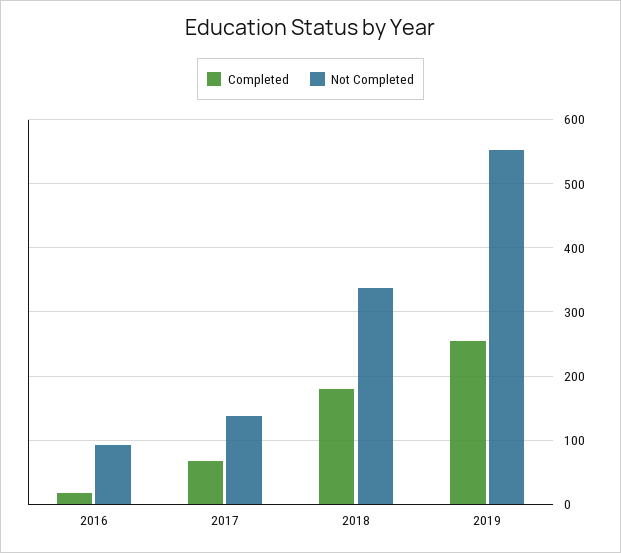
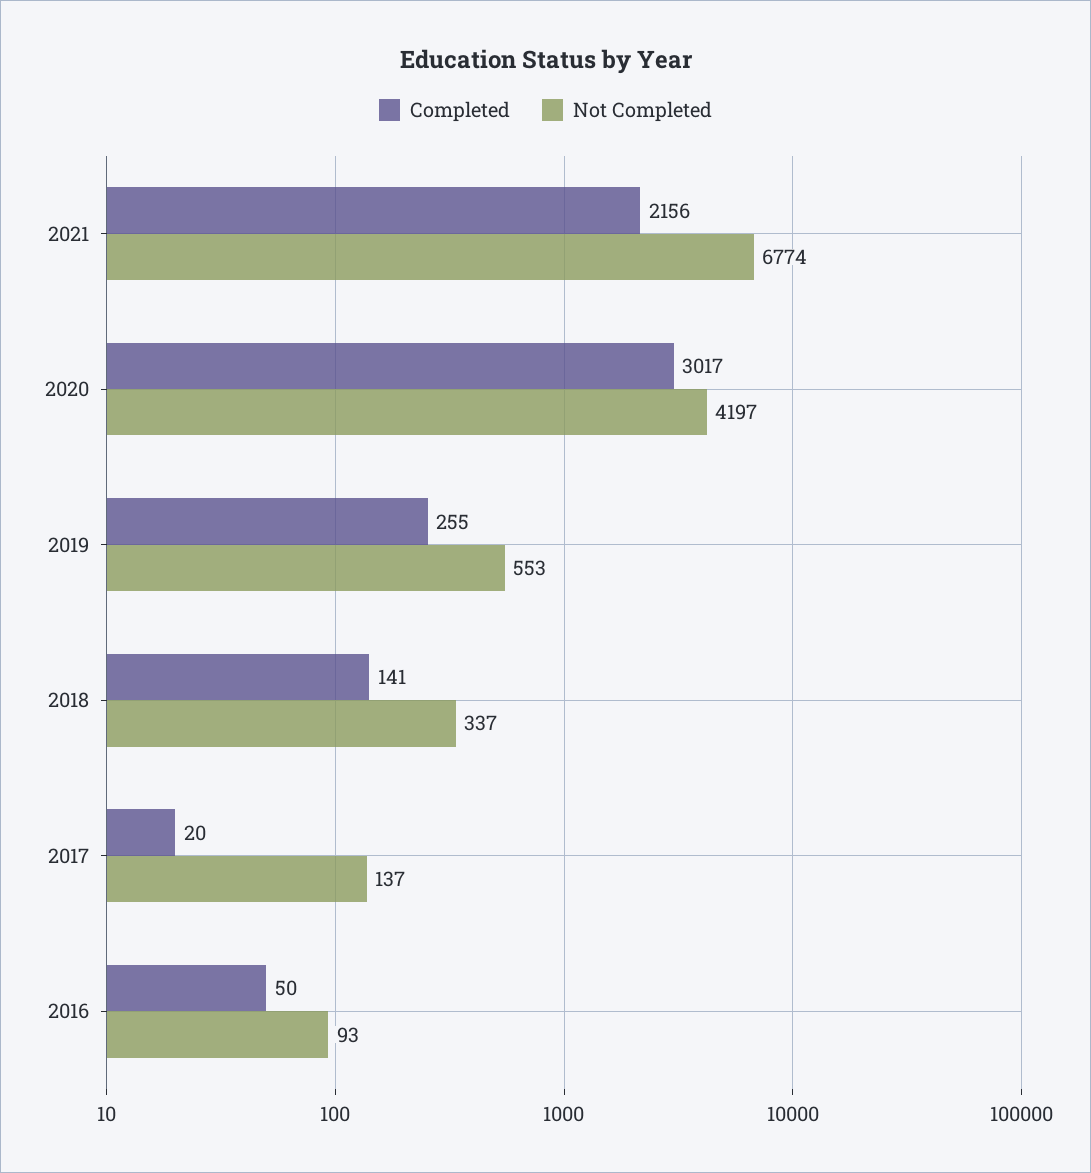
Completed, 2016: 20 -> 50
Completed, 2017: 70 -> 20
Completed, 2018: 180 -> 141
Completed, 2021: none -> 2156
Not Completed, 2021: none -> 6774
Completed, 2020: none -> 3017
Not Completed, 2020: none -> 4197

